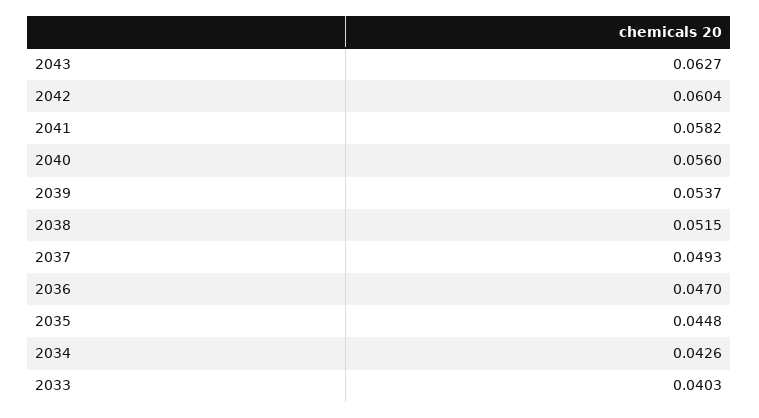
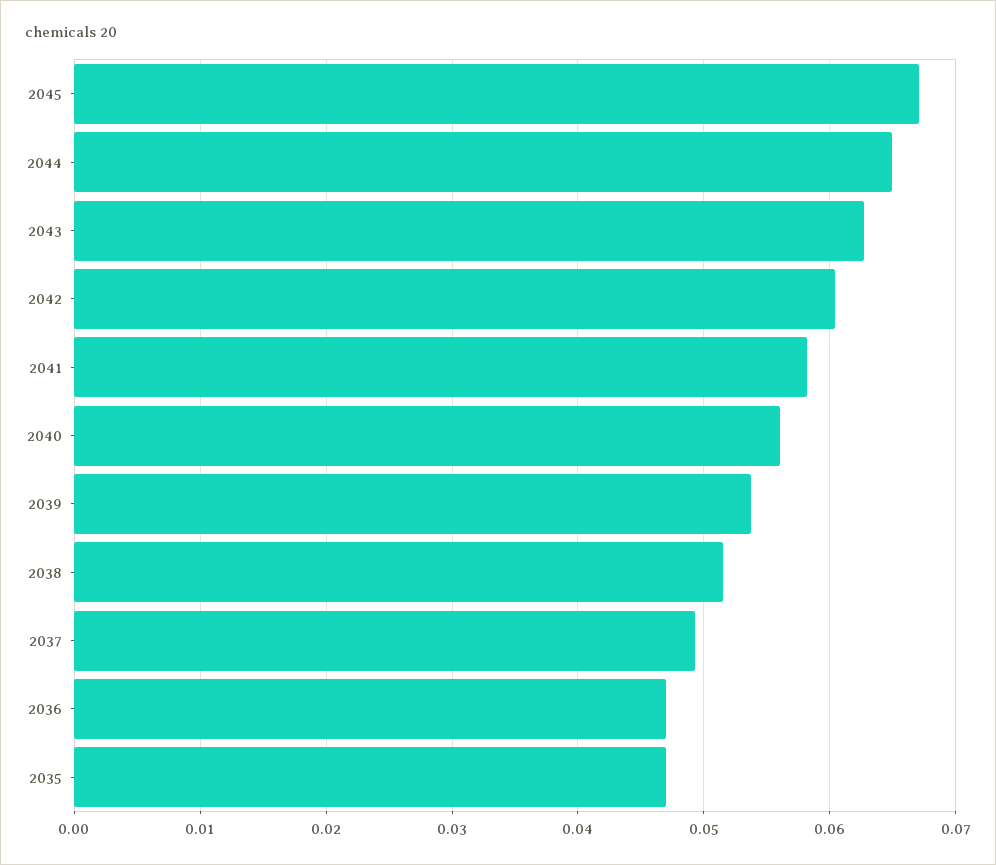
2035: 0.0448 -> 0.047
2034: 0.0426 -> none
2033: 0.0403 -> none
2045: none -> 0.067
2044: none -> 0.065

